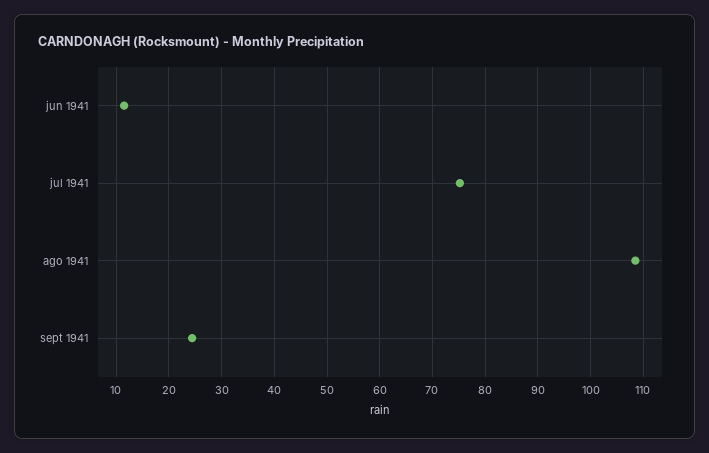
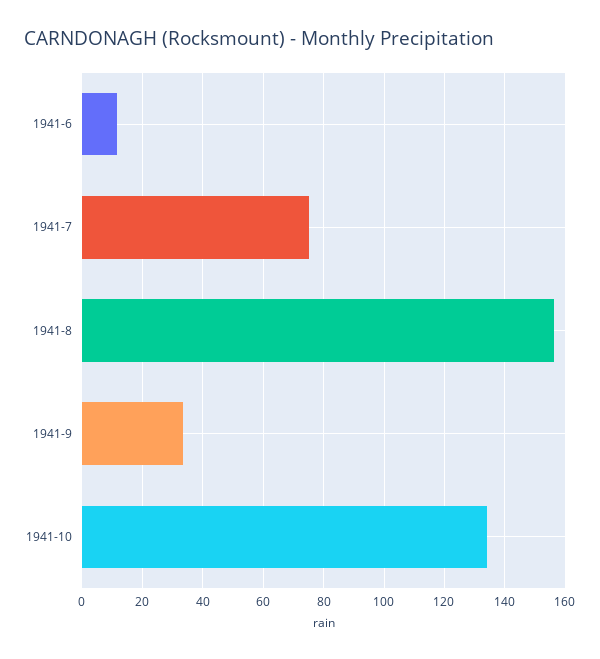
ago 1941: 108 -> 156
sept 1941: 24 -> 34
1941-10: none -> 134

